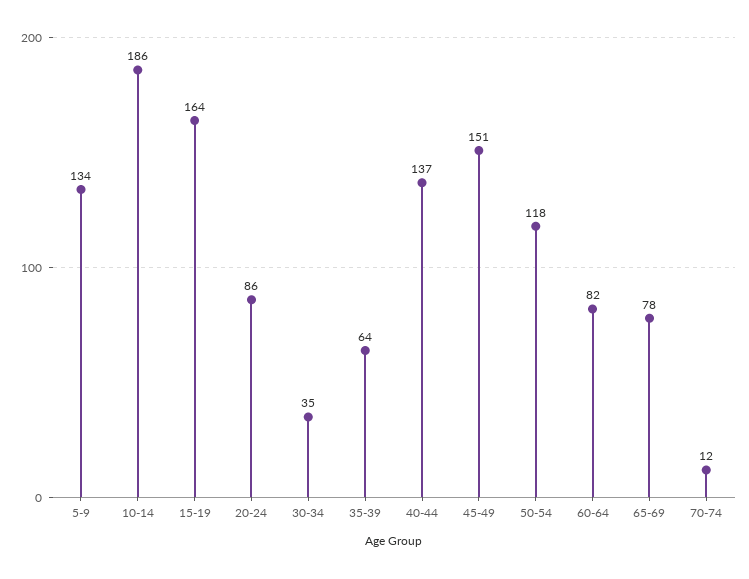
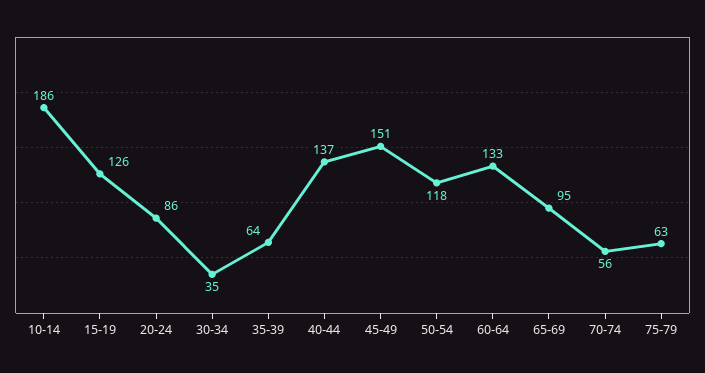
5-9: 134 -> none
15-19: 164 -> 126
60-64: 82 -> 133
65-69: 78 -> 95
70-74: 12 -> 56
75-79: none -> 63

